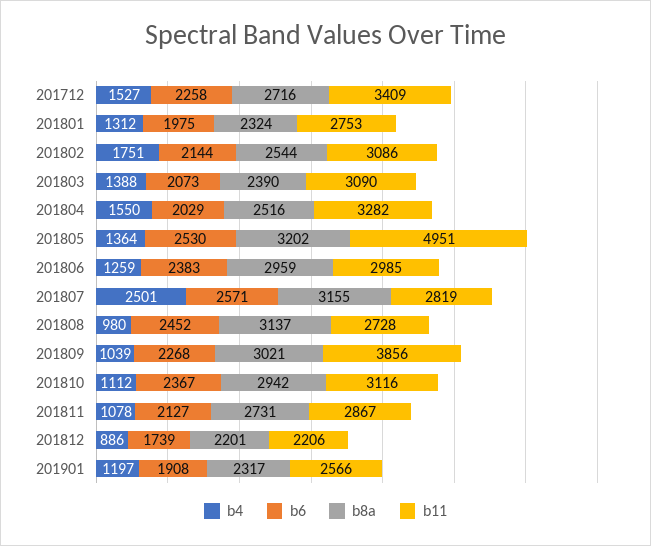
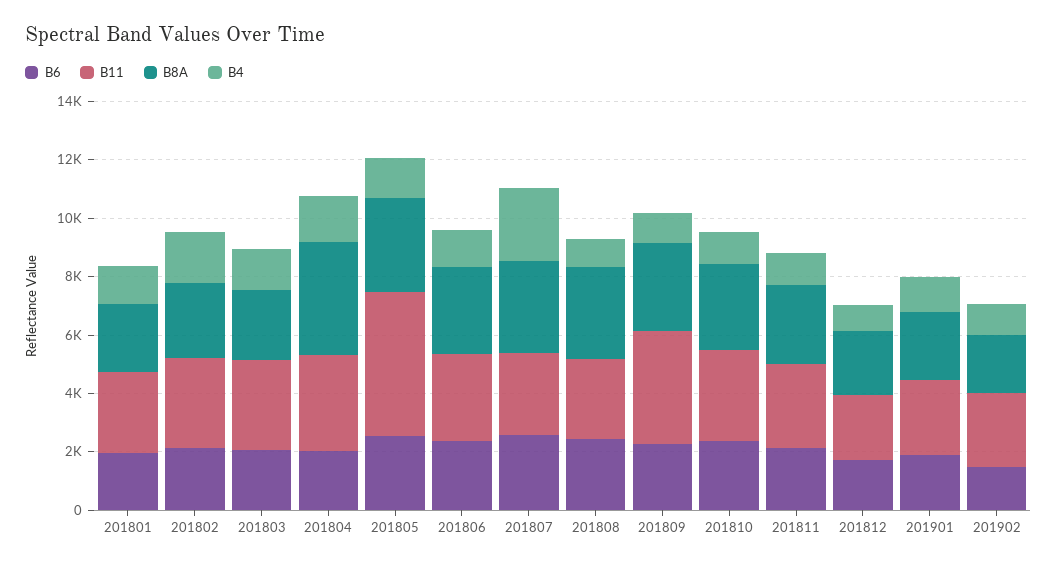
b4, 201712: 1527 -> none
b6, 201712: 2258 -> none
b8a, 201712: 2716 -> none
b11, 201712: 3409 -> none
b8a, 201804: 2516 -> 4000
b6, 201902: none -> 1500
b11, 201902: none -> 2500
b8a, 201902: none -> 2000
b4, 201902: none -> 1000

